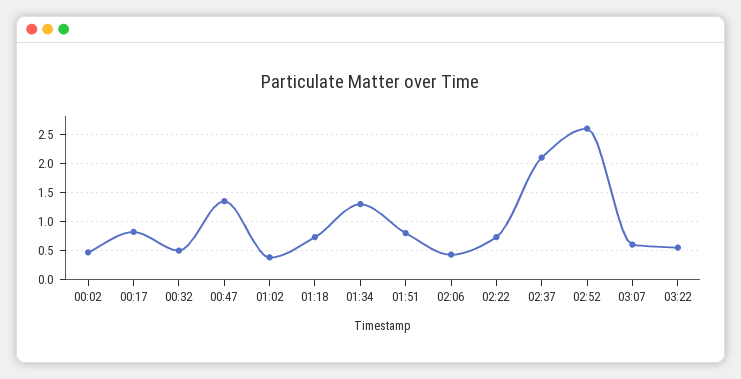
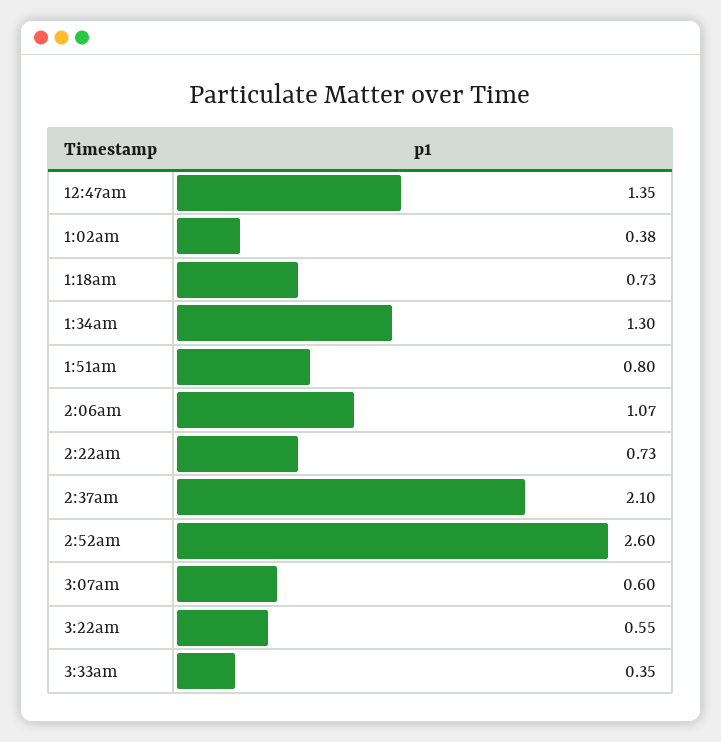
00:02: 0.5 -> none
00:17: 0.75 -> none
00:32: 0.5 -> none
02:06: 0.5 -> 1.07
3:33am: none -> 0.35

